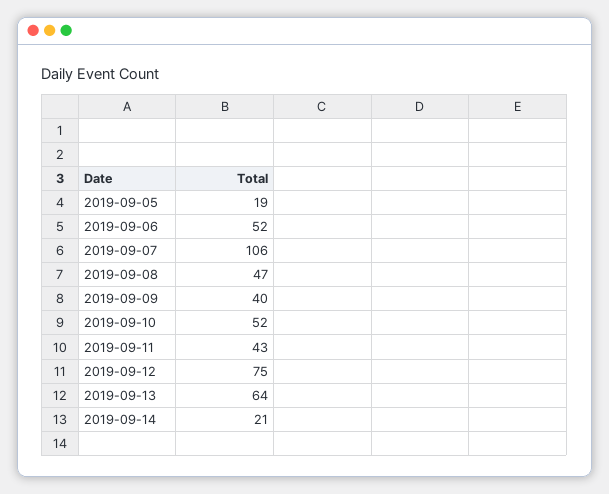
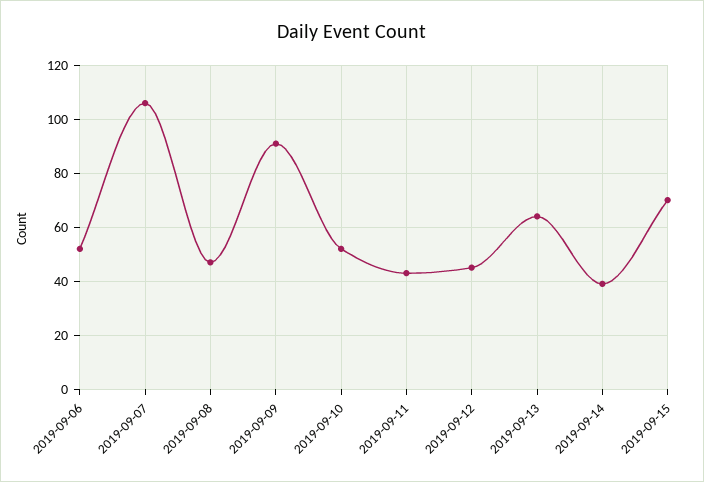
2019-09-05: 19 -> none
2019-09-09: 40 -> 90
2019-09-12: 75 -> 45
2019-09-14: 21 -> 40
2019-09-15: none -> 70

